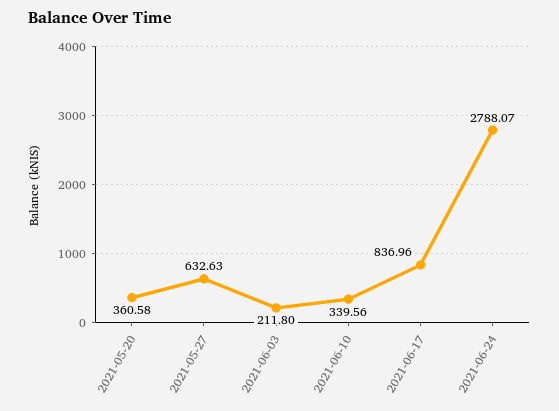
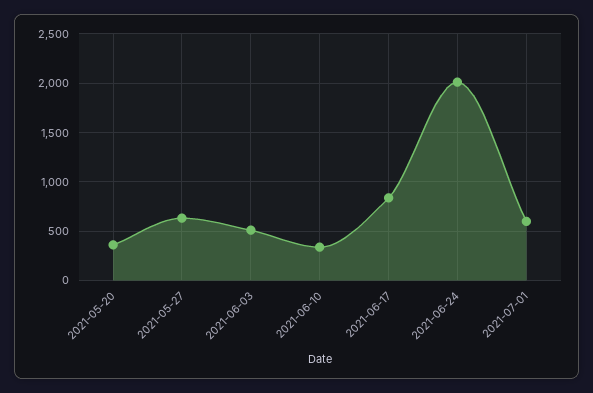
2021-06-03: 211.8 -> 500
2021-06-24: 2788.07 -> 2000
2021-07-01: none -> 600

